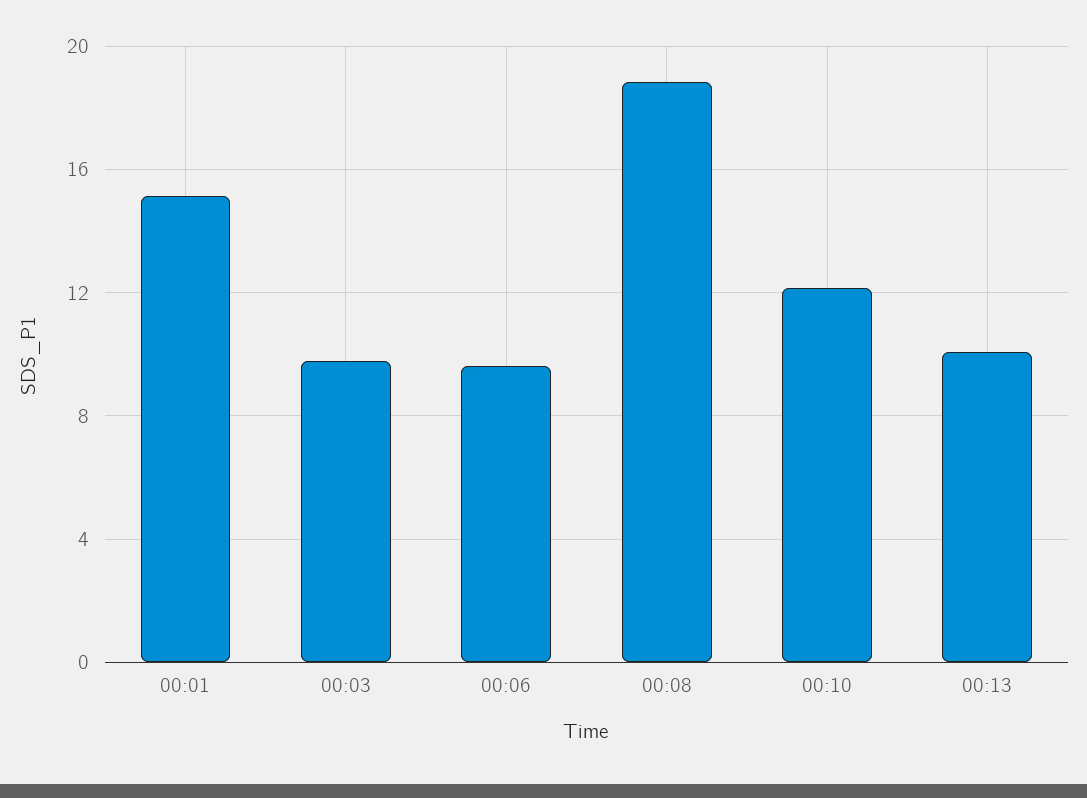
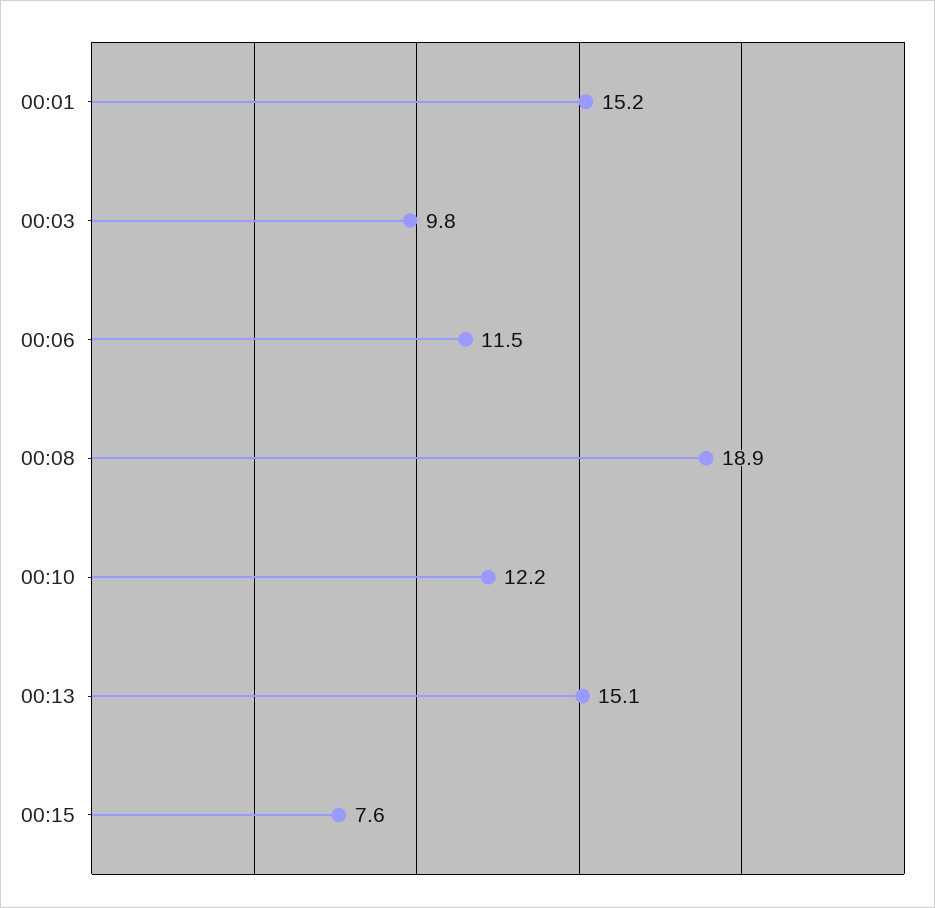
00:06: 9.5 -> 11.5
00:13: 10 -> 15.1
00:15: none -> 7.6

